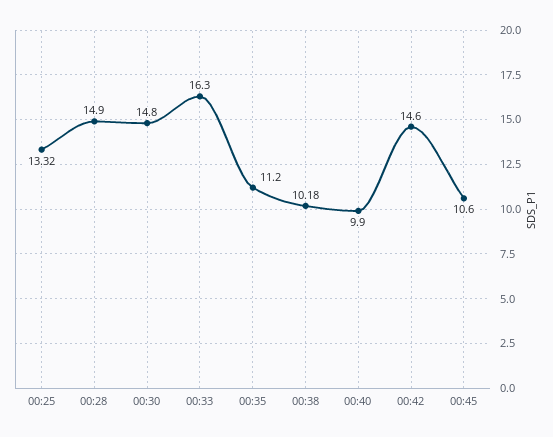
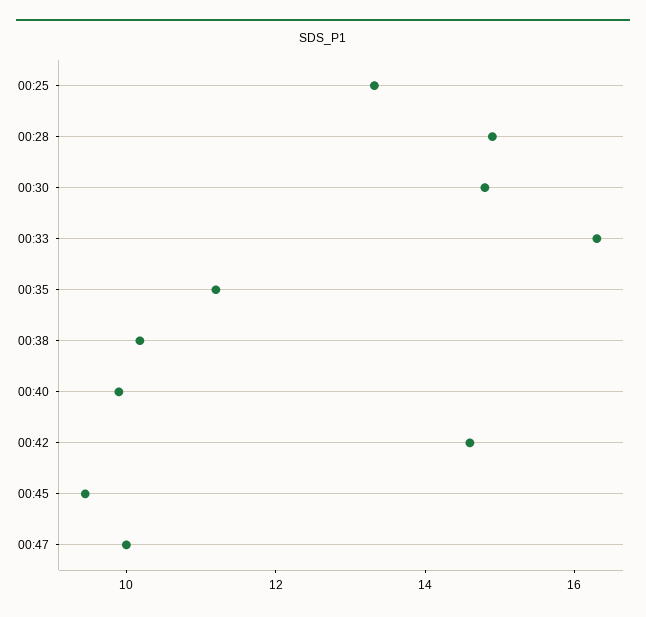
00:45: 10.6 -> 9.5
00:47: none -> 10

